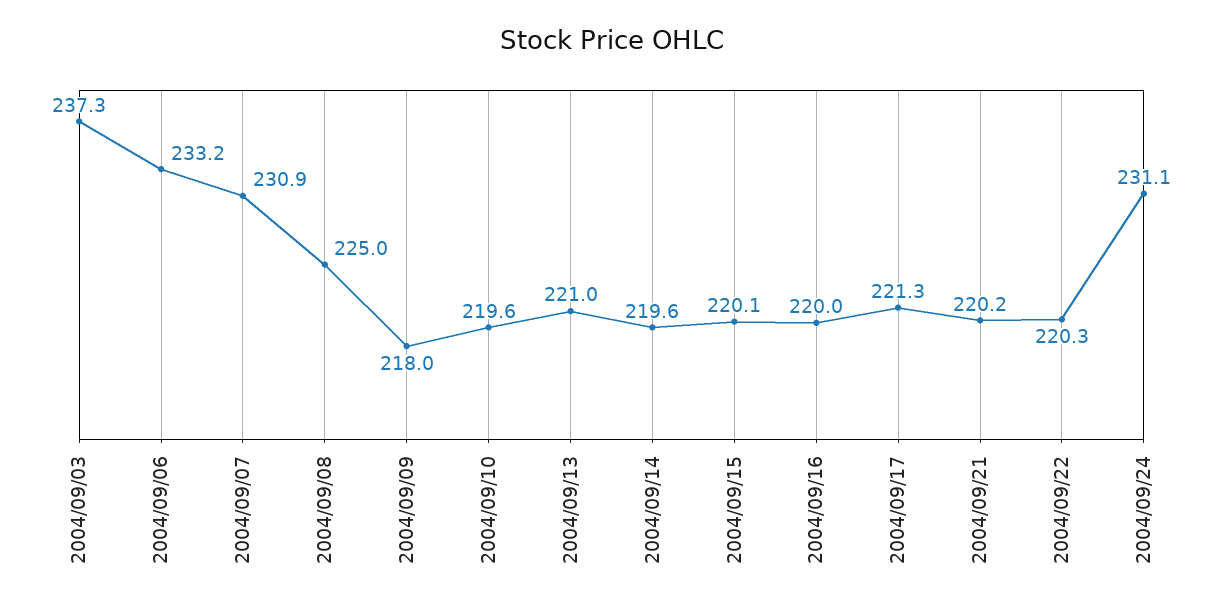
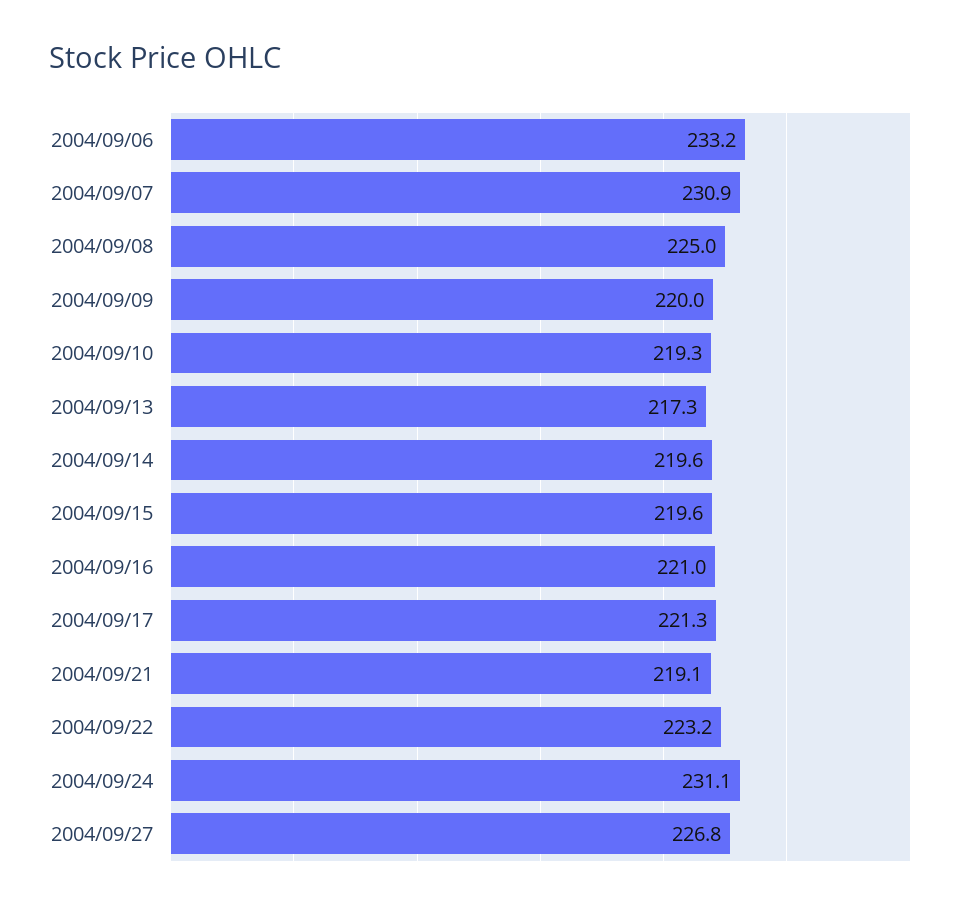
2004/09/03: 237.3 -> none
2004/09/09: 218 -> 220
2004/09/10: 219.6 -> 219.3
2004/09/13: 221 -> 217.3
2004/09/15: 220.1 -> 219.6
2004/09/16: 220 -> 221
2004/09/21: 220.2 -> 219.1
2004/09/22: 220.3 -> 223.2
2004/09/27: none -> 226.8

